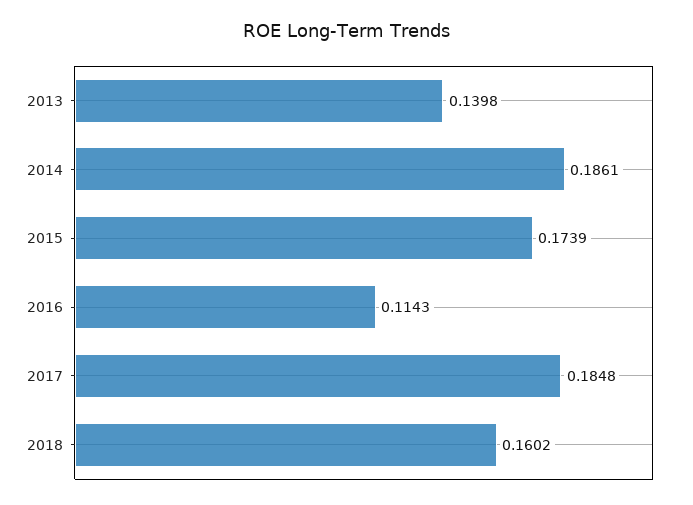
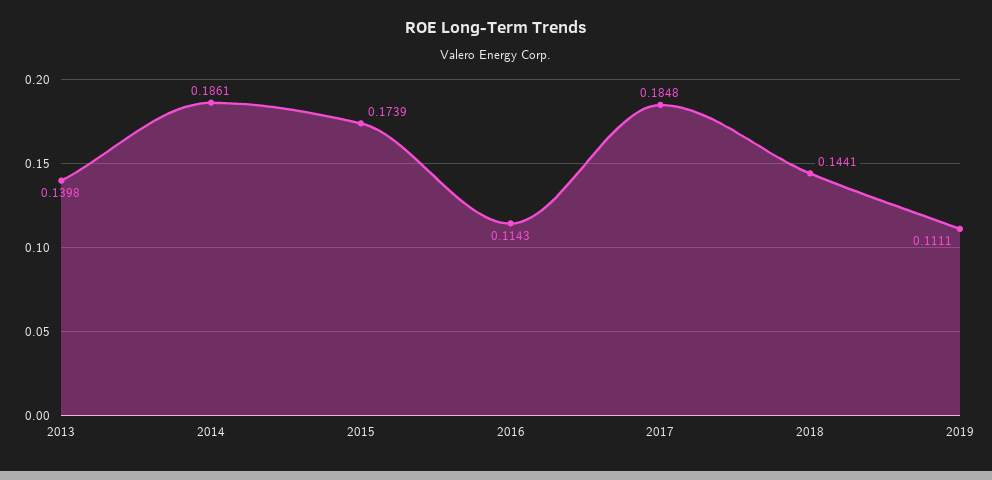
2018: 0.1602 -> 0.1441
2019: none -> 0.1111

